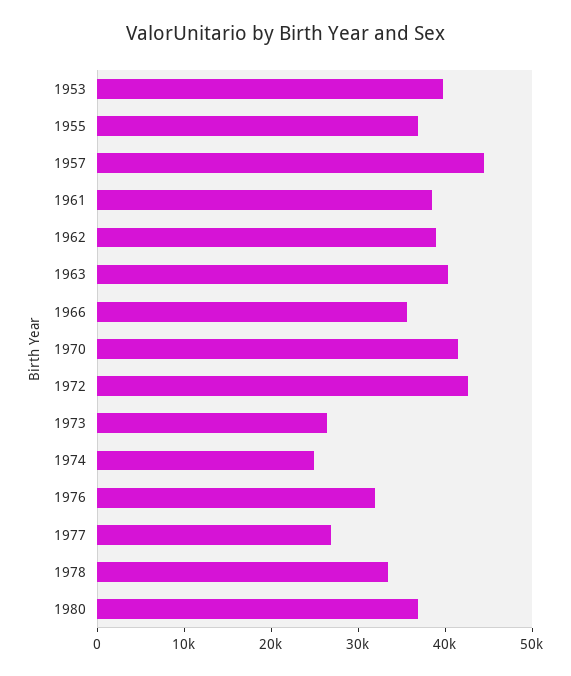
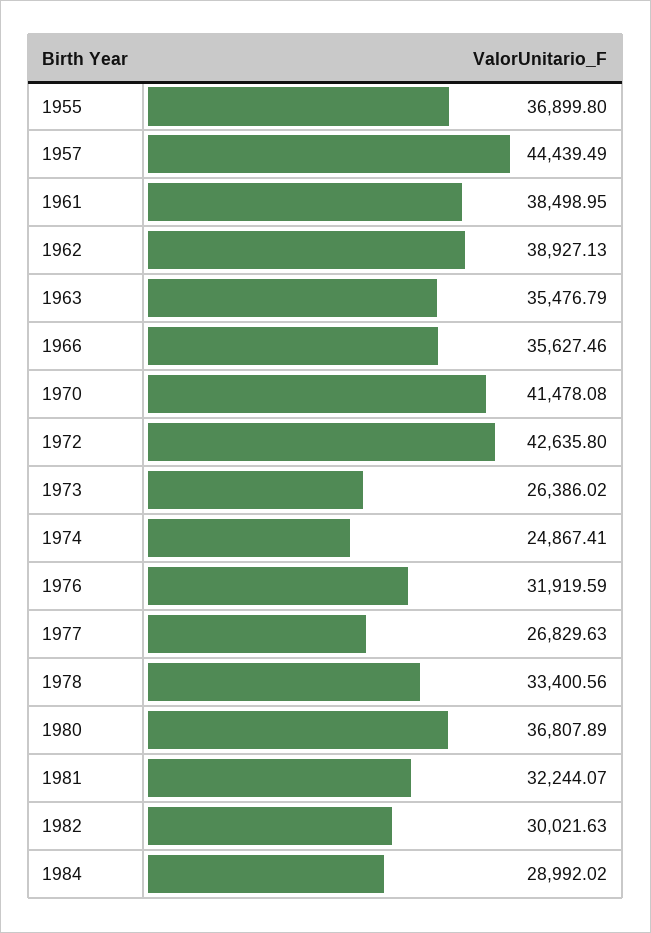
1953: 40000 -> none
1963: 40000 -> 35476.79
1981: none -> 32244.07
1982: none -> 30021.63
1984: none -> 28992.02

